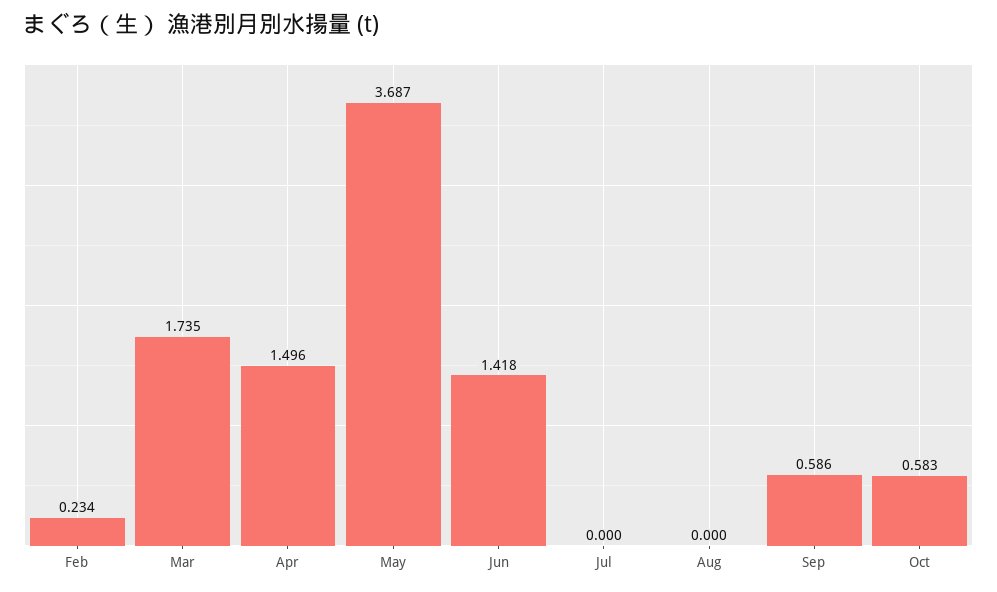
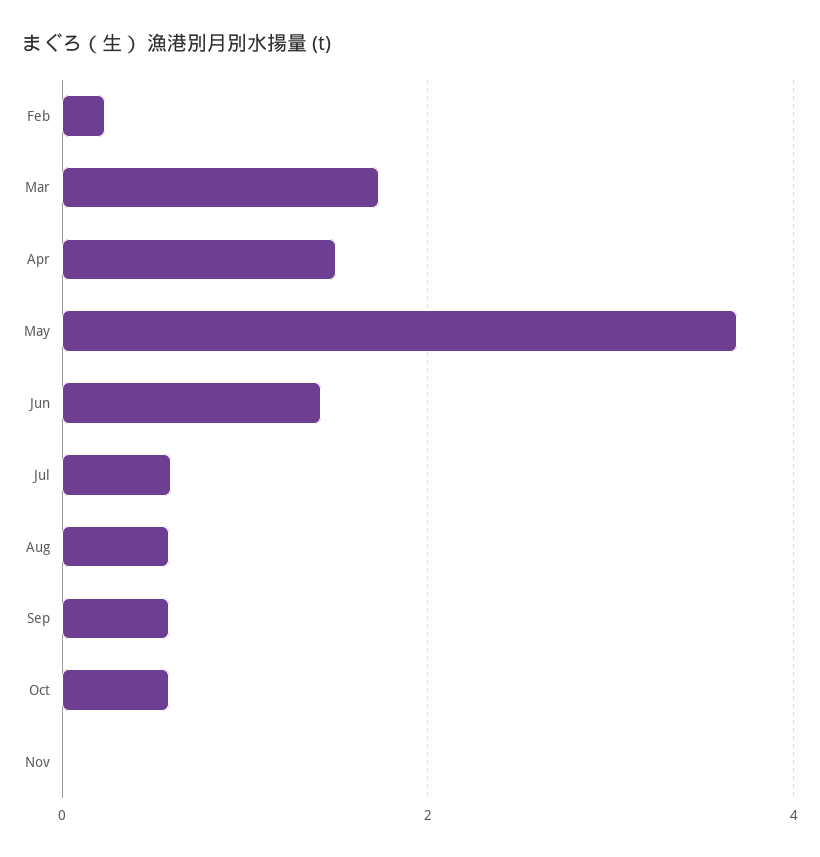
Jul: 0 -> 0.6
Aug: 0 -> 0.6
Nov: none -> 0

